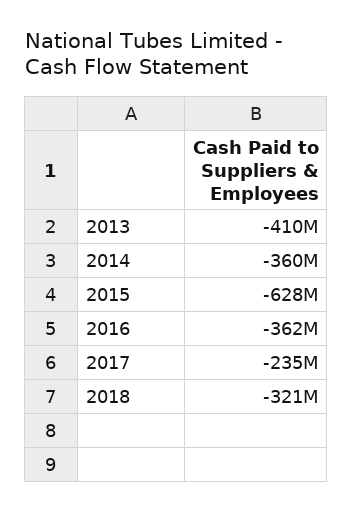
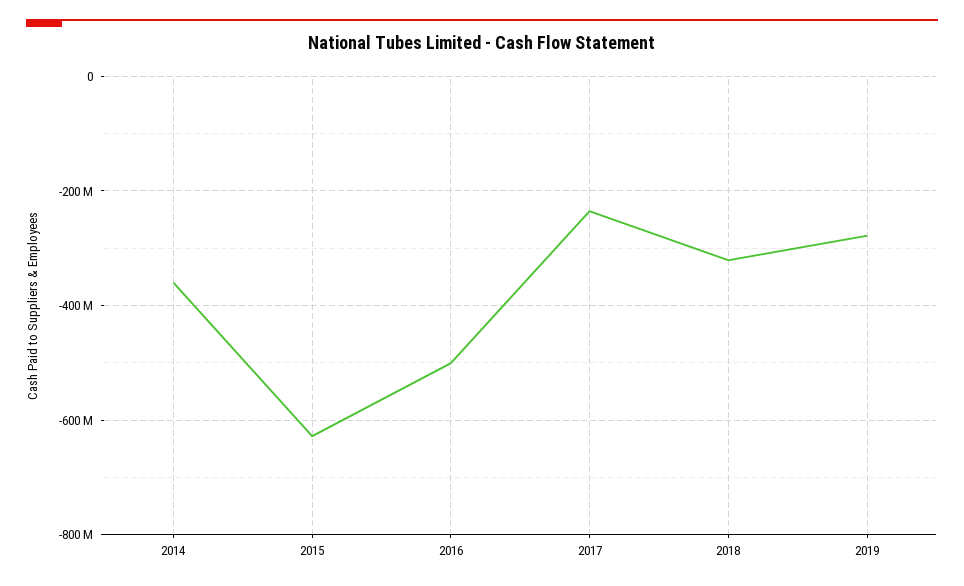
2013: -410000000 -> none
2016: -362000000 -> -500000000
2019: none -> -280000000

